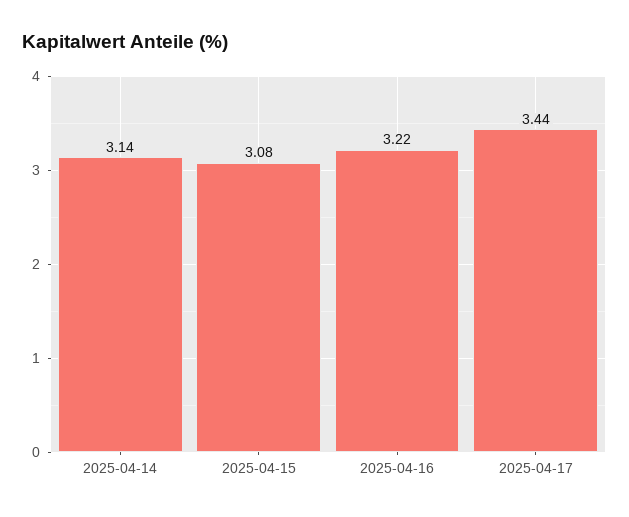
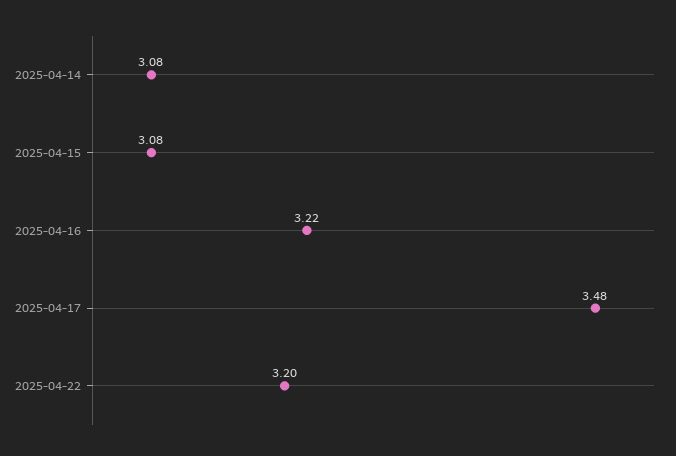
2025-04-14: 3.14 -> 3.08
2025-04-17: 3.44 -> 3.48
2025-04-22: none -> 3.2

